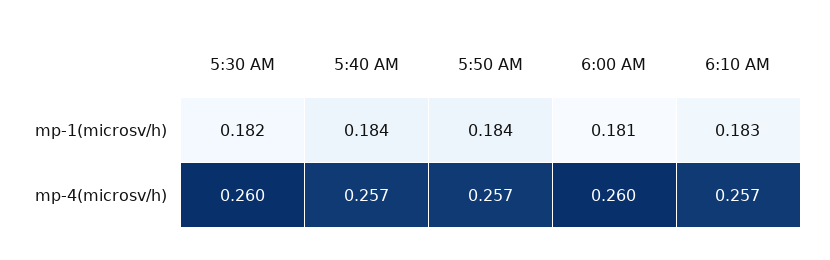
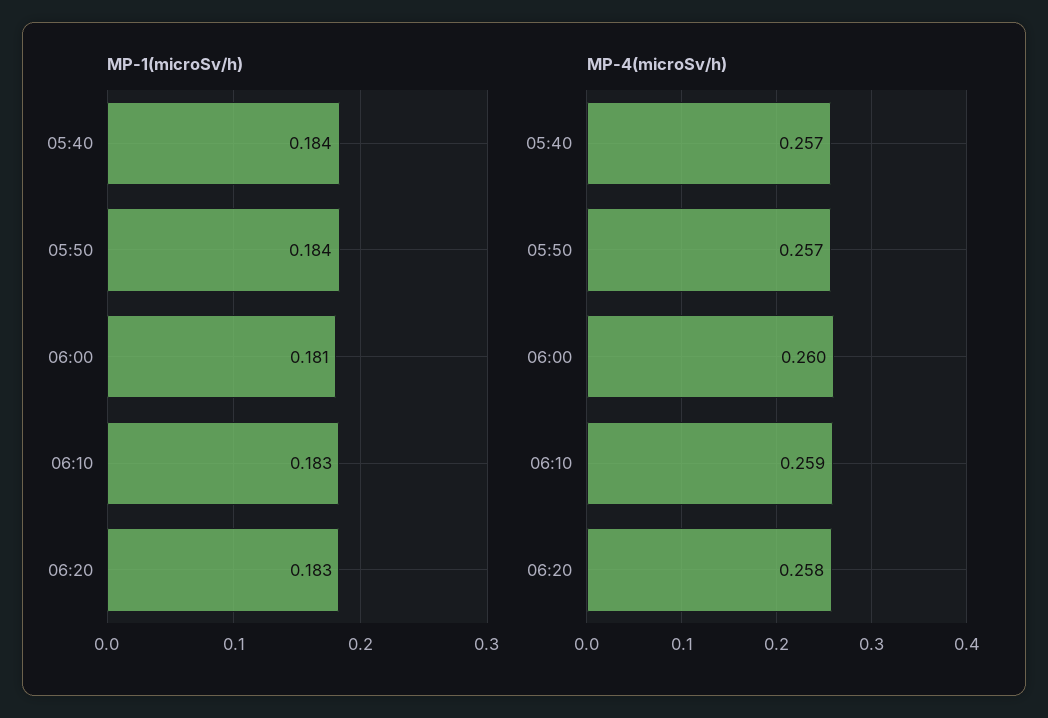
mp-1(microsv/h), 5:30 AM: 0.182 -> none
mp-4(microsv/h), 5:30 AM: 0.26 -> none
mp-4(microsv/h), 6:10 AM: 0.257 -> 0.259
mp-1(microsv/h), 06:20: none -> 0.183
mp-4(microsv/h), 06:20: none -> 0.258

